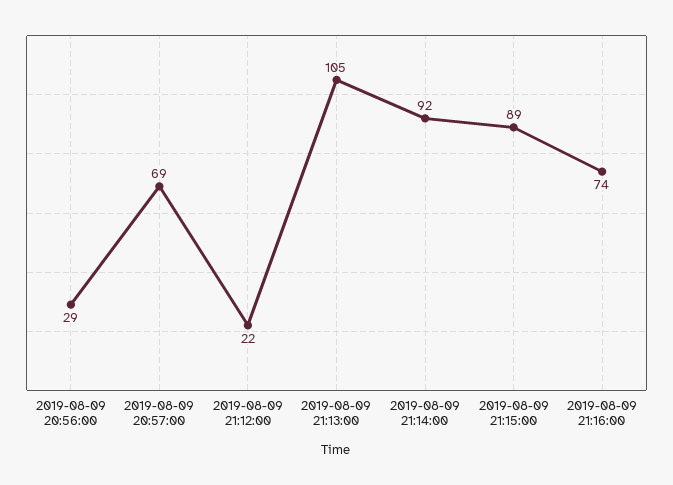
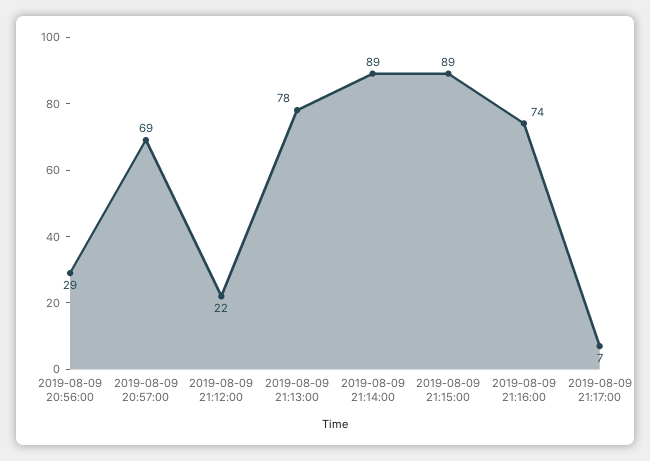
2019-08-09 21:13:00: 105 -> 78
2019-08-09 21:14:00: 92 -> 89
2019-08-09 21:17:00: none -> 7

